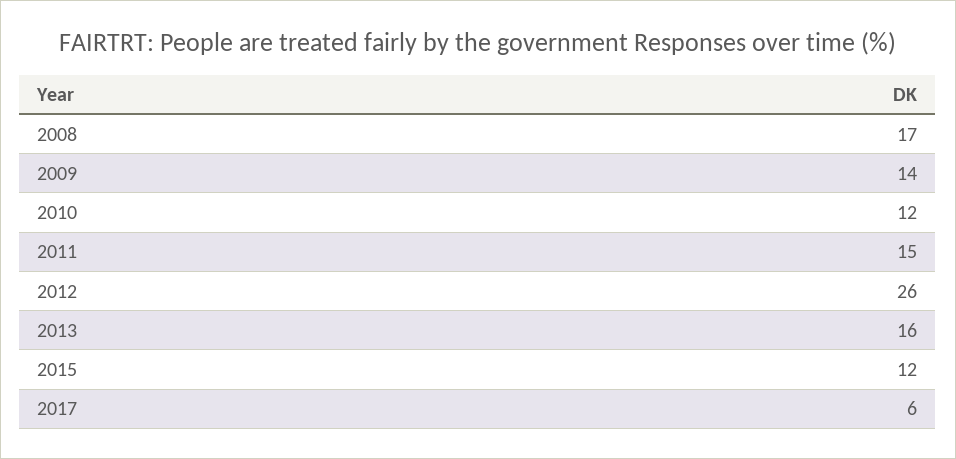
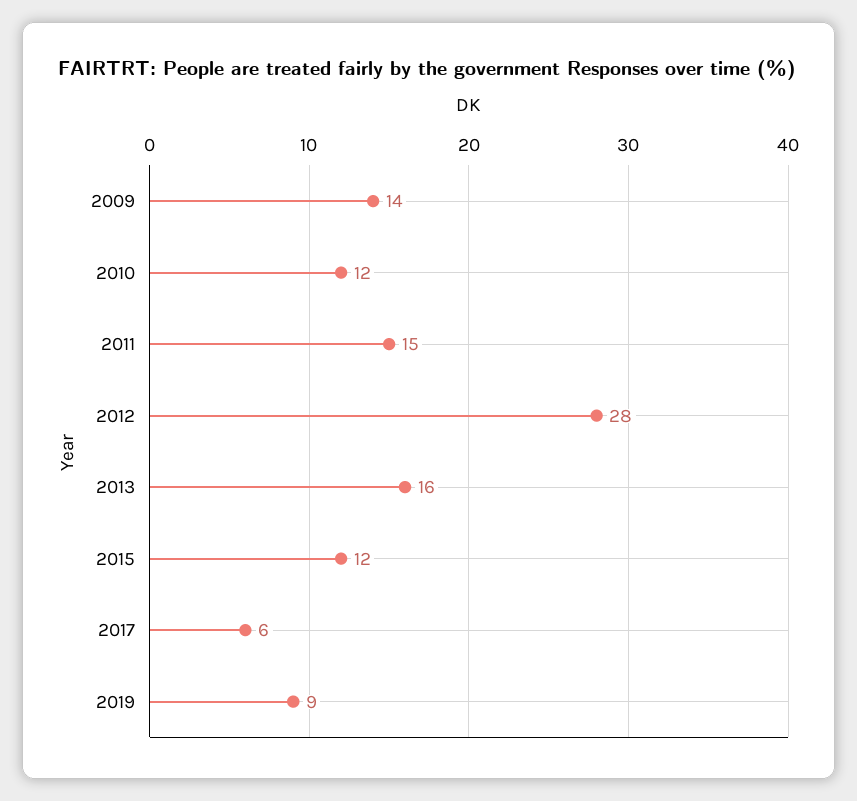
2008: 17 -> none
2012: 26 -> 28
2019: none -> 9

